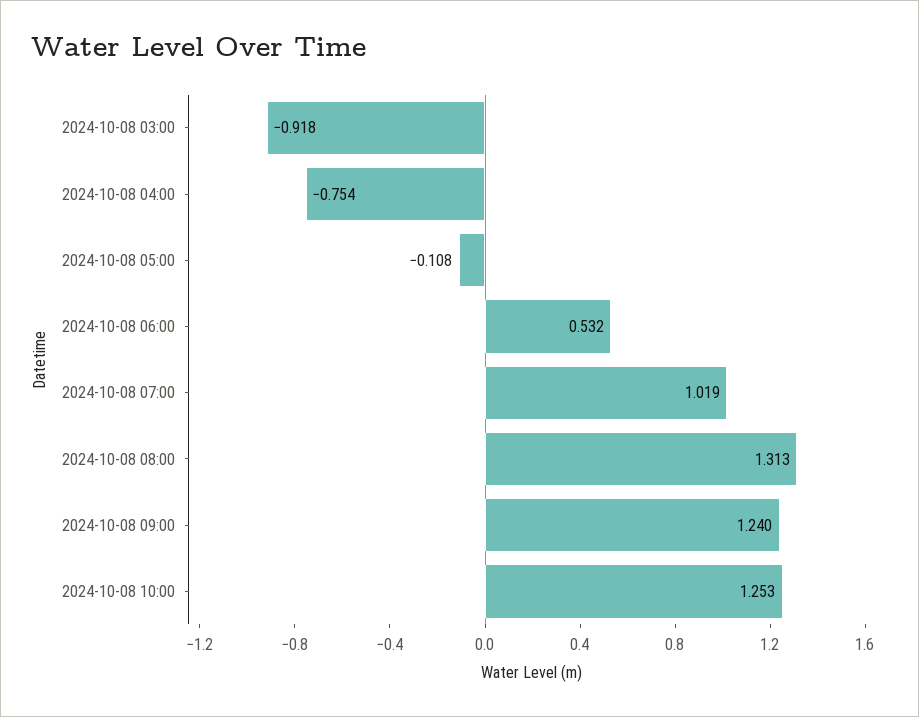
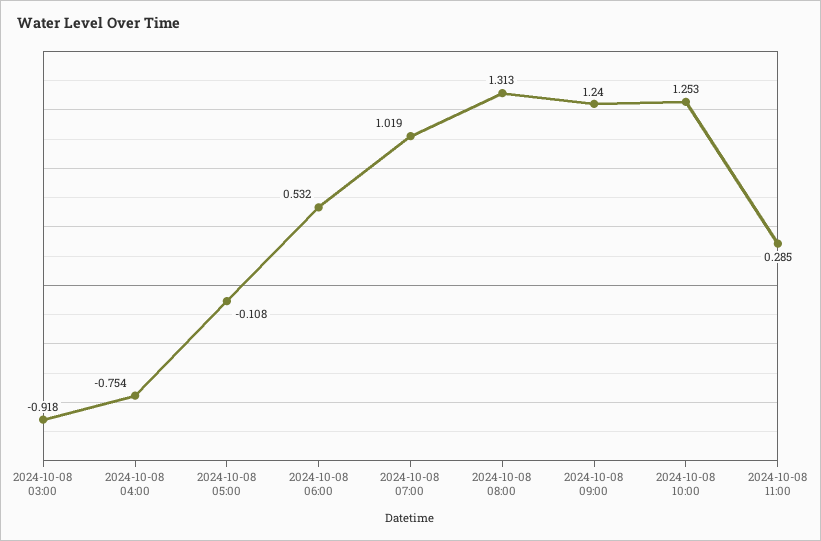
2024-10-08 11:00: none -> 0.285

